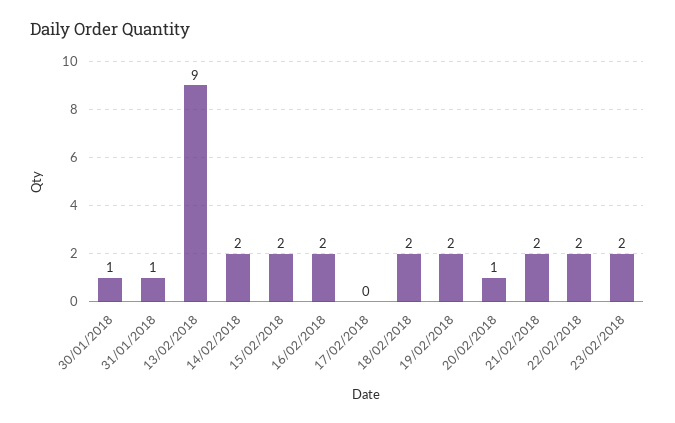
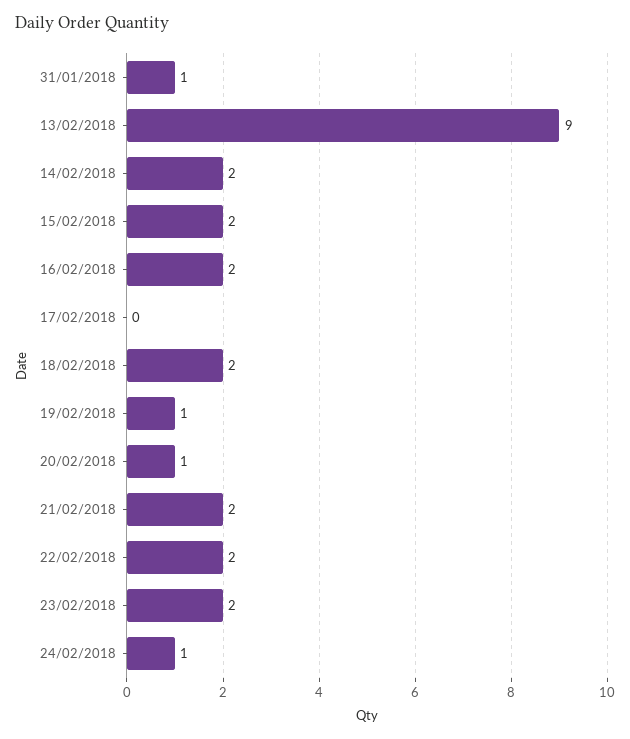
30/01/2018: 1 -> none
19/02/2018: 2 -> 1
24/02/2018: none -> 1

